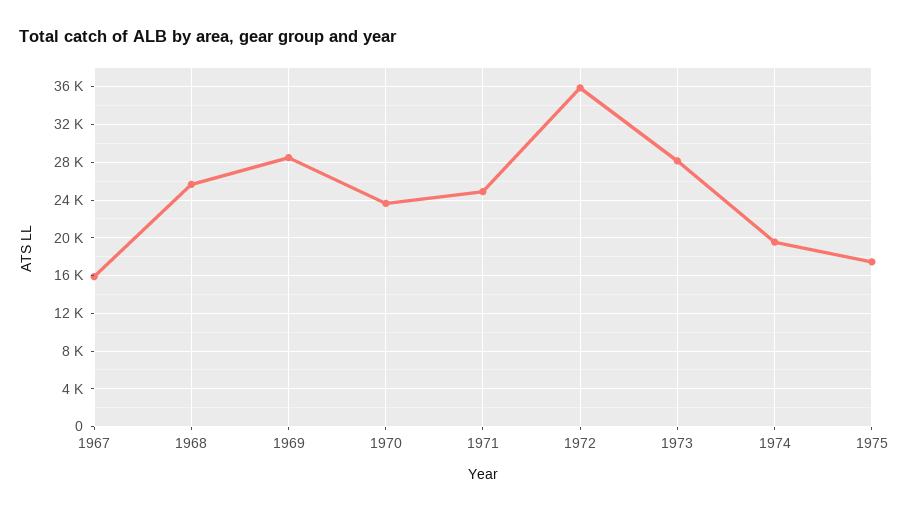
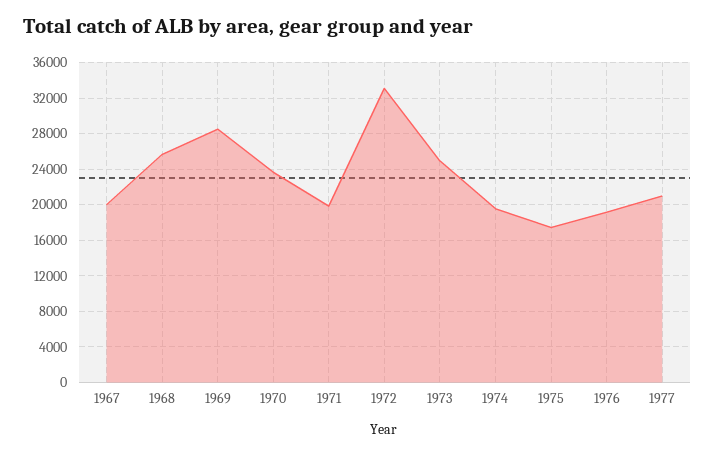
1967: 16000 -> 20000
1971: 25000 -> 20000
1972: 36000 -> 33000
1973: 28000 -> 25000
1976: none -> 19000
1977: none -> 21000

